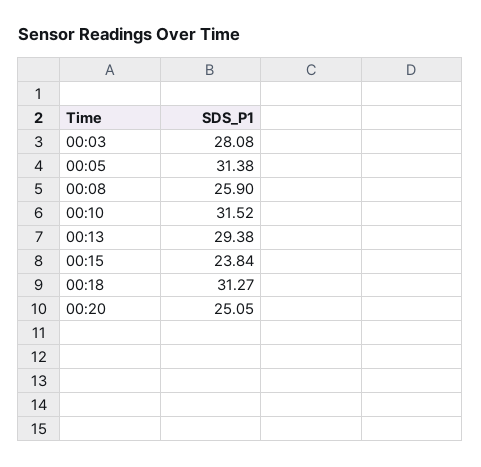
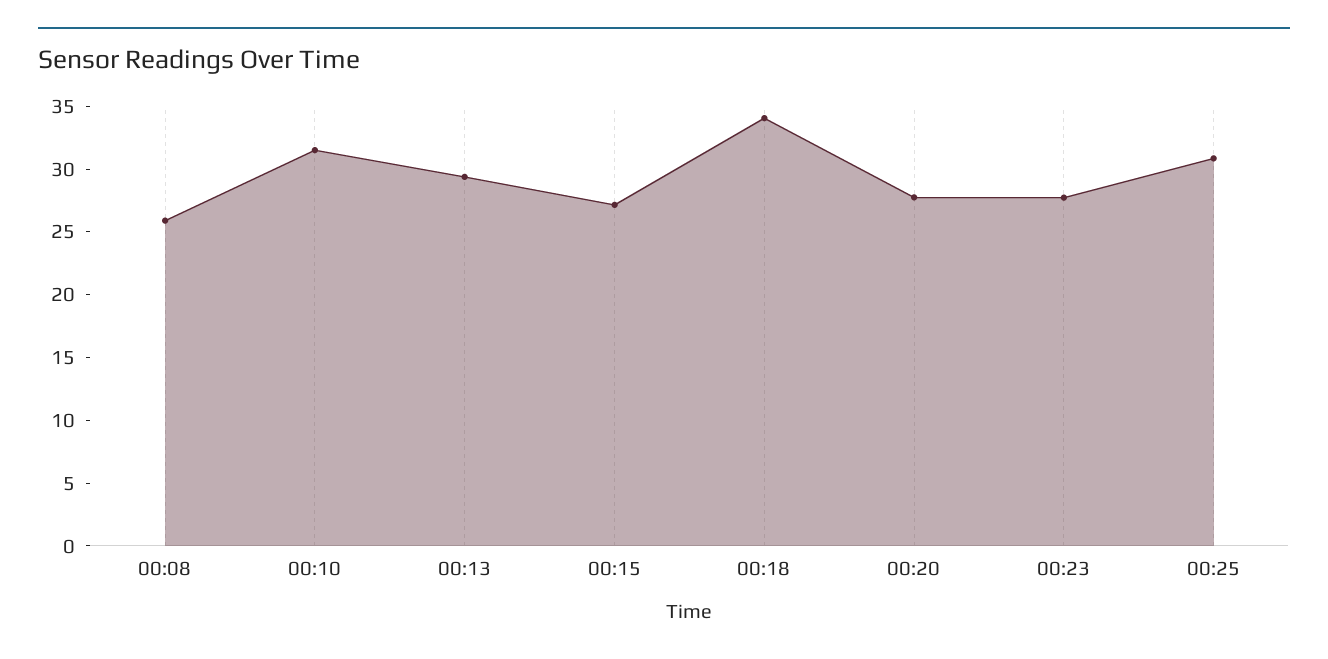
00:03: 28.08 -> none
00:05: 31.38 -> none
00:15: 23.84 -> 27
00:18: 31.27 -> 34
00:20: 25.05 -> 28
00:23: none -> 28
00:25: none -> 31

